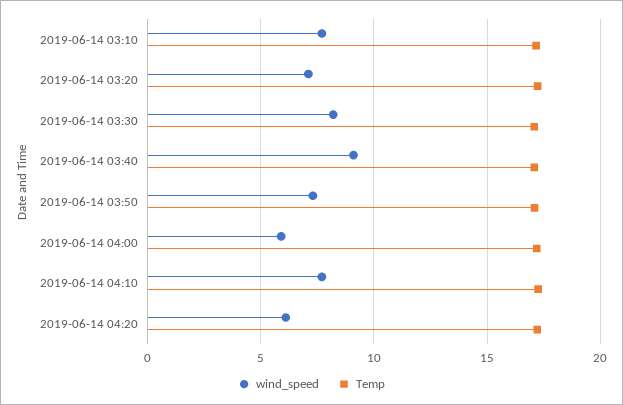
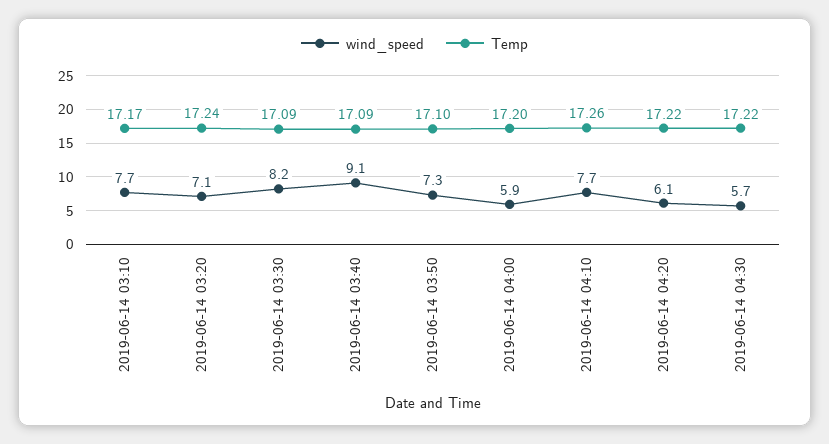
wind_speed, 2019-06-14 04:30: none -> 5.7
Temp, 2019-06-14 04:30: none -> 17.22

